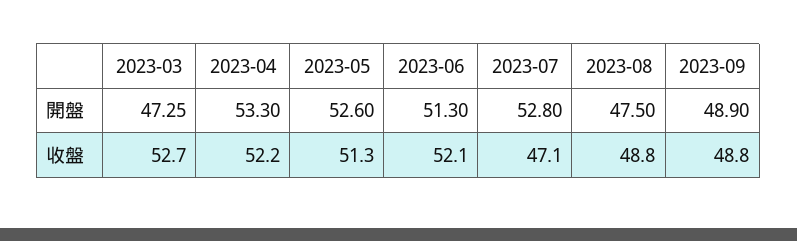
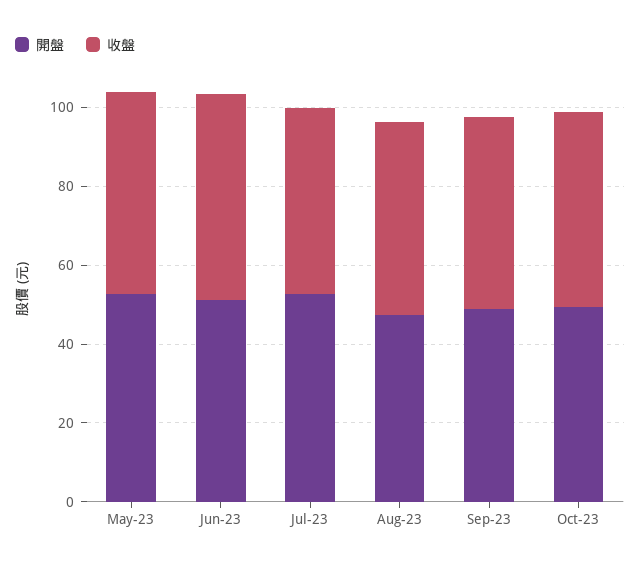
開盤, 2023-03: 47.25 -> none
開盤, 2023-04: 53.3 -> none
收盤, 2023-03: 52.7 -> none
收盤, 2023-04: 52.2 -> none
開盤, Oct-23: none -> 50
收盤, Oct-23: none -> 50

